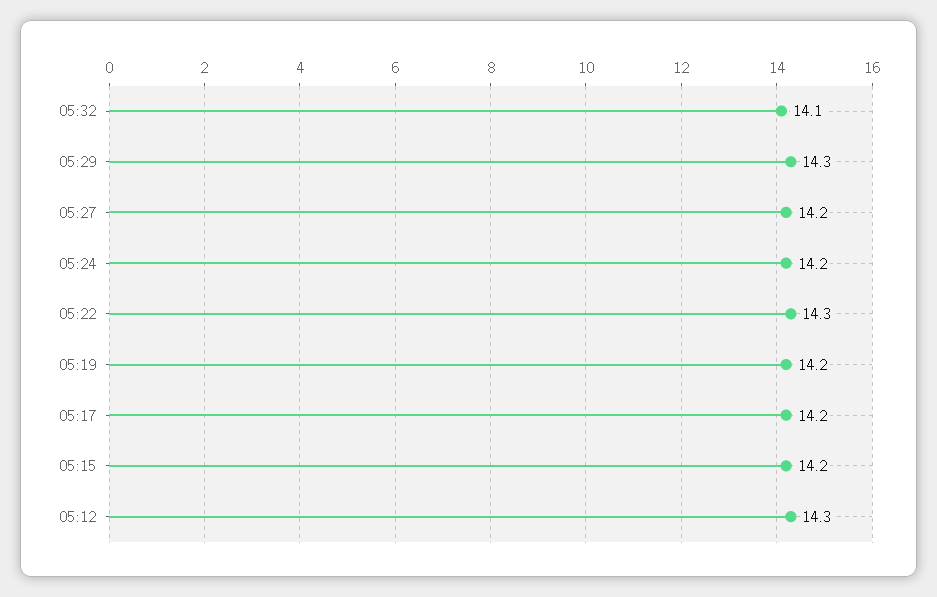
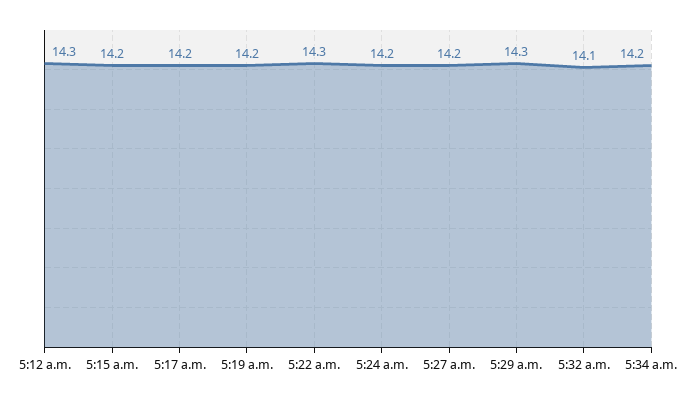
5:34 a.m.: none -> 14.2

